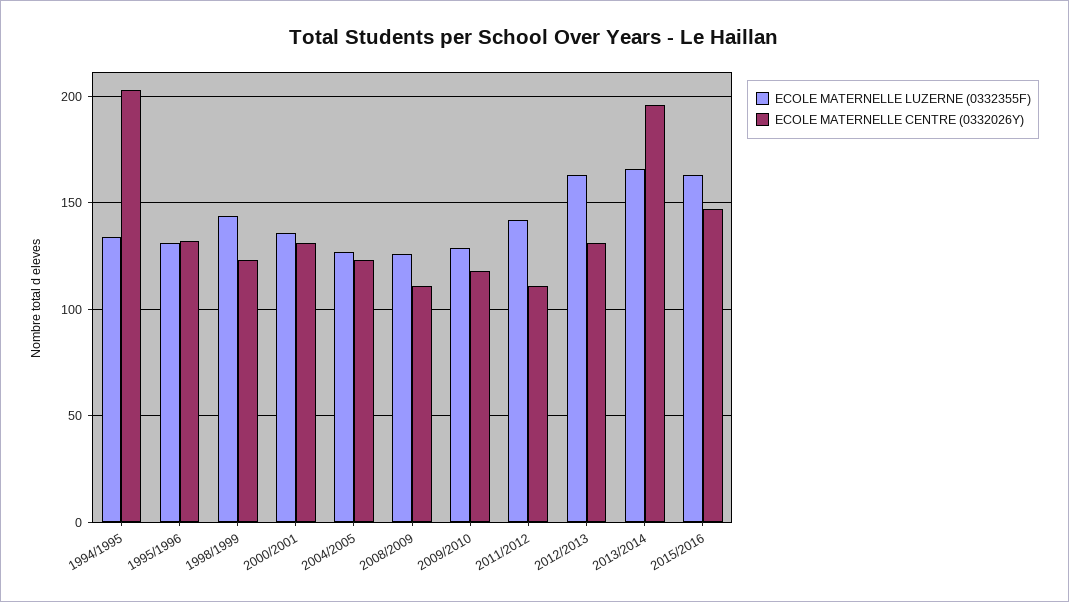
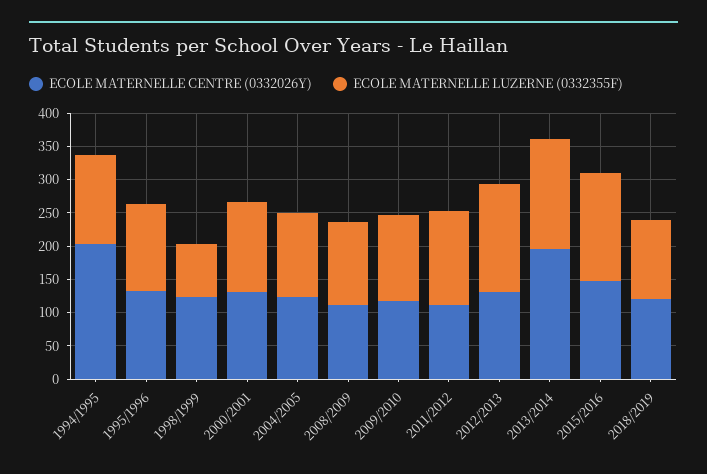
ECOLE MATERNELLE LUZERNE (0332355F), 1998/1999: 145 -> 75
ECOLE MATERNELLE CENTRE (0332026Y), 2018/2019: none -> 125
ECOLE MATERNELLE LUZERNE (0332355F), 2018/2019: none -> 125

